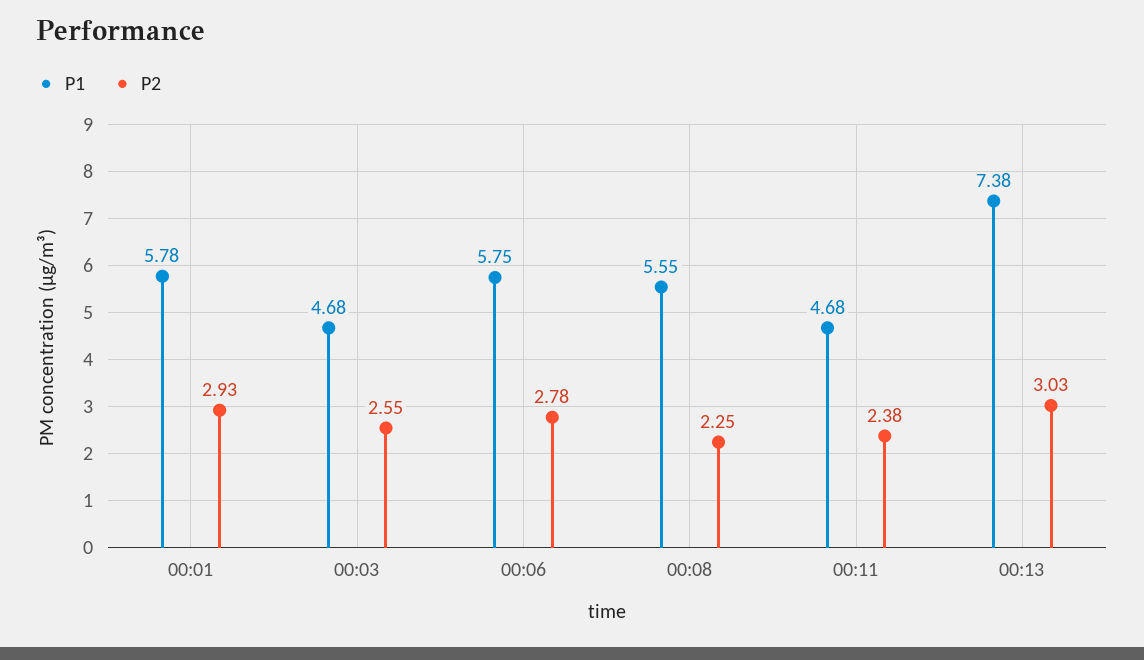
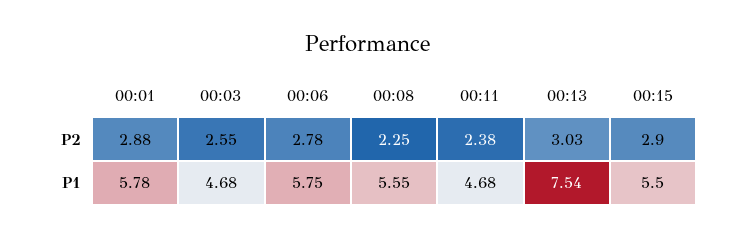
P2, 00:01: 2.93 -> 2.88
P1, 00:13: 7.38 -> 7.54
P2, 00:15: none -> 2.9
P1, 00:15: none -> 5.5

